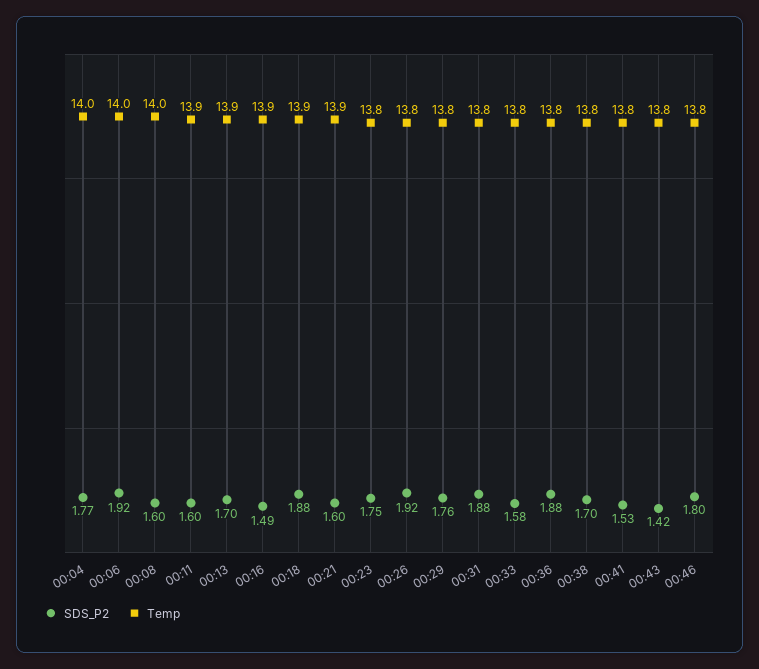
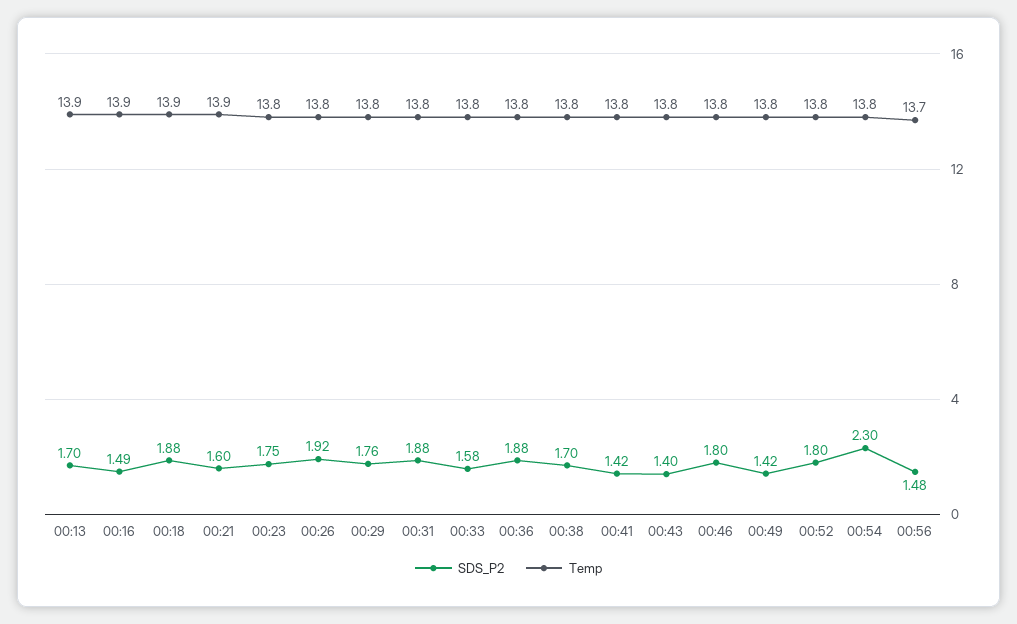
SDS_P2, 00:04: 1.77 -> none
Temp, 00:04: 14 -> none
SDS_P2, 00:06: 1.92 -> none
Temp, 00:06: 14 -> none
SDS_P2, 00:08: 1.6 -> none
Temp, 00:08: 14 -> none
SDS_P2, 00:11: 1.6 -> none
Temp, 00:11: 13.9 -> none
SDS_P2, 00:41: 1.53 -> 1.42
SDS_P2, 00:43: 1.42 -> 1.4
SDS_P2, 00:49: none -> 1.42
Temp, 00:49: none -> 13.8
SDS_P2, 00:52: none -> 1.8
Temp, 00:52: none -> 13.8
SDS_P2, 00:54: none -> 2.3
Temp, 00:54: none -> 13.8
SDS_P2, 00:56: none -> 1.48
Temp, 00:56: none -> 13.7

